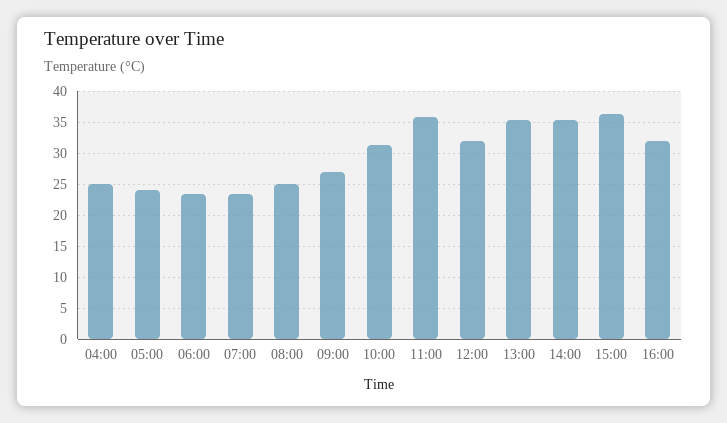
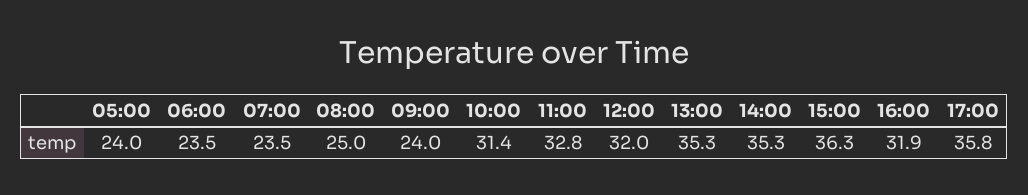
04:00: 25 -> none
09:00: 27 -> 24
11:00: 36 -> 32.8
17:00: none -> 35.8

